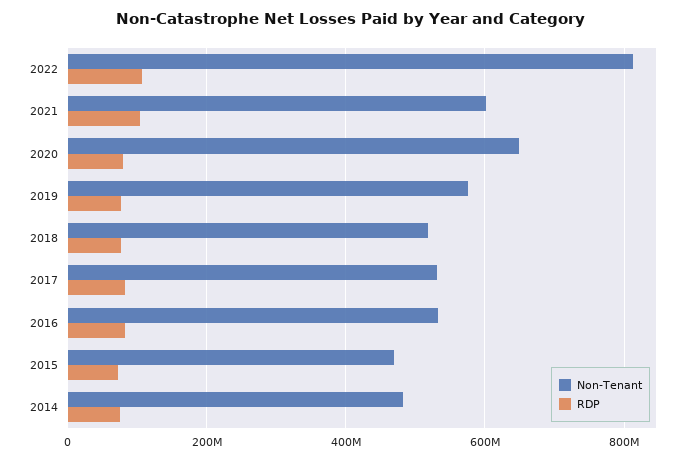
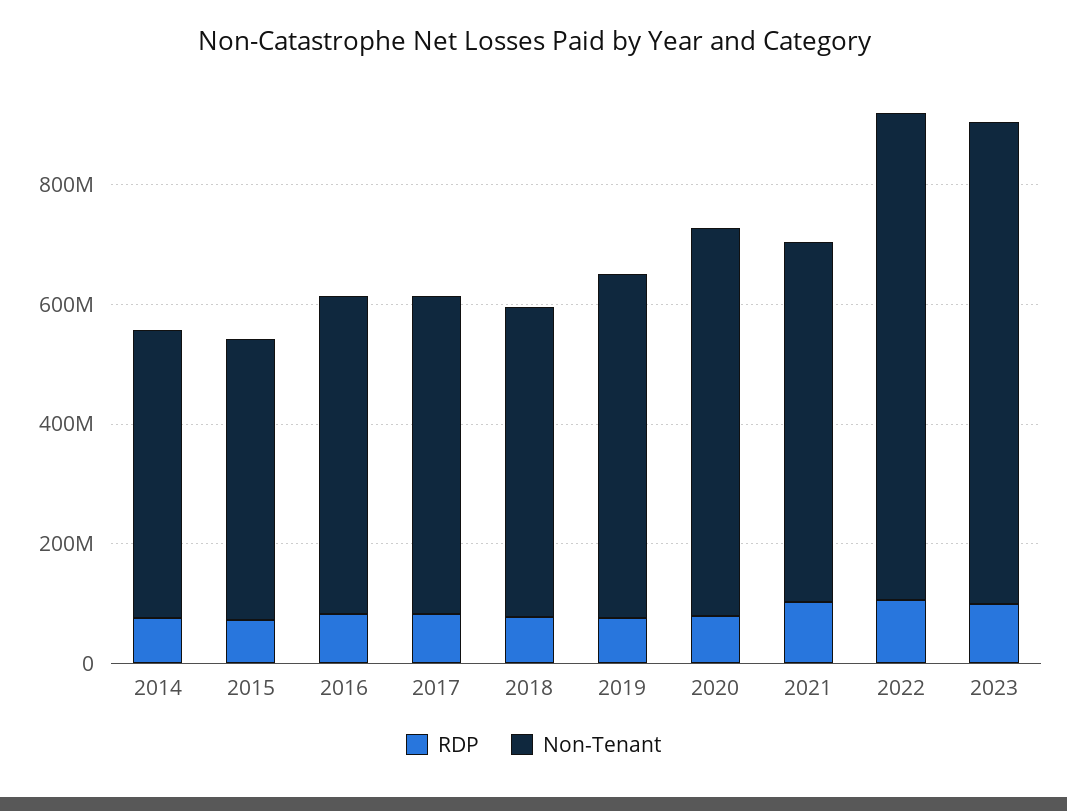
RDP, 2023: none -> 100000000
Non-Tenant, 2023: none -> 800000000

